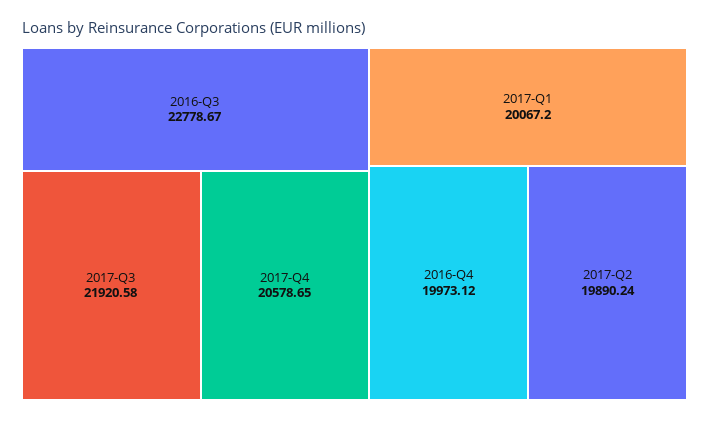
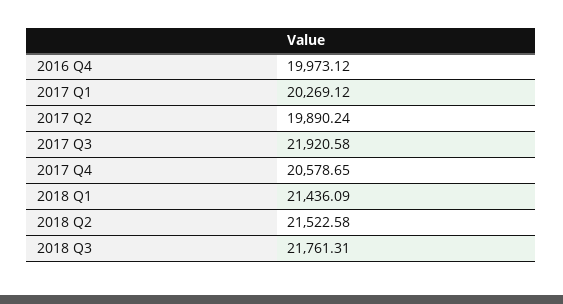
2016-Q3: 22778.67 -> none
2017-Q1: 20067.2 -> 20269.12
2018 Q1: none -> 21436.09
2018 Q2: none -> 21522.58
2018 Q3: none -> 21761.31

